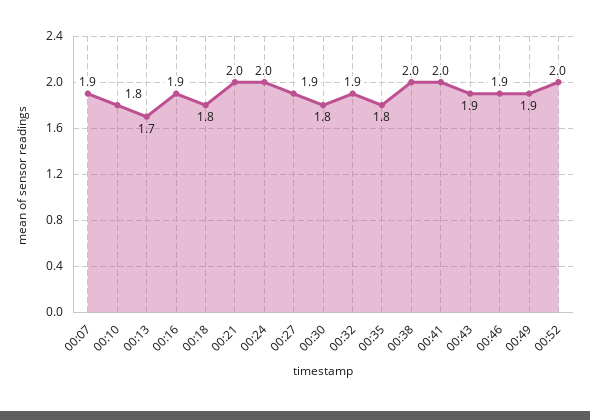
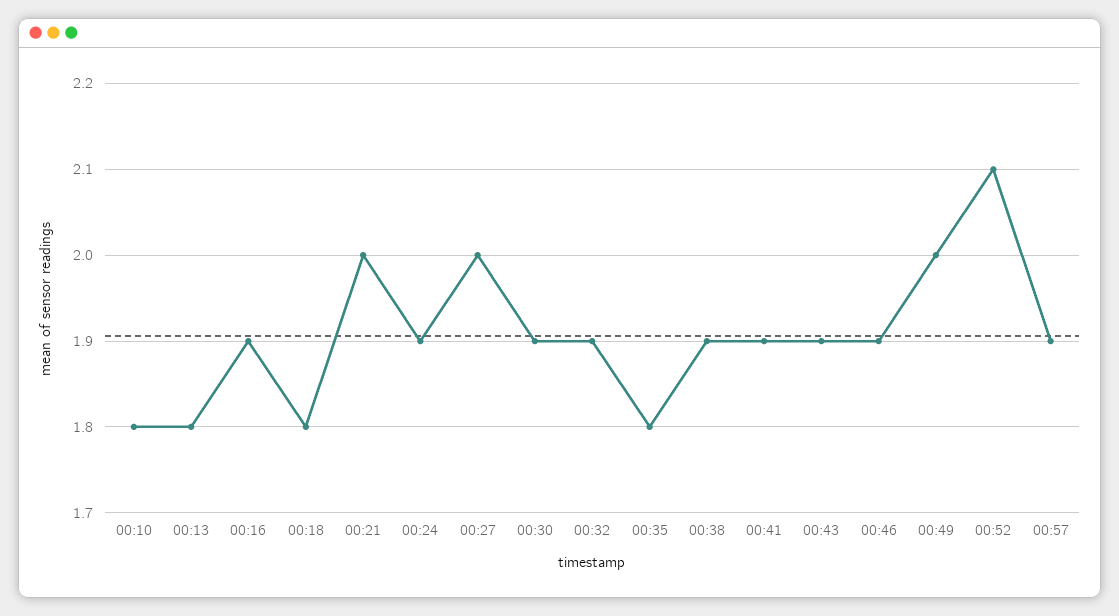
00:07: 1.9 -> none
00:13: 1.7 -> 1.8
00:24: 2 -> 1.9
00:27: 1.9 -> 2
00:30: 1.8 -> 1.9
00:38: 2 -> 1.9
00:41: 2 -> 1.9
00:49: 1.9 -> 2
00:52: 2 -> 2.1
00:57: none -> 1.9

